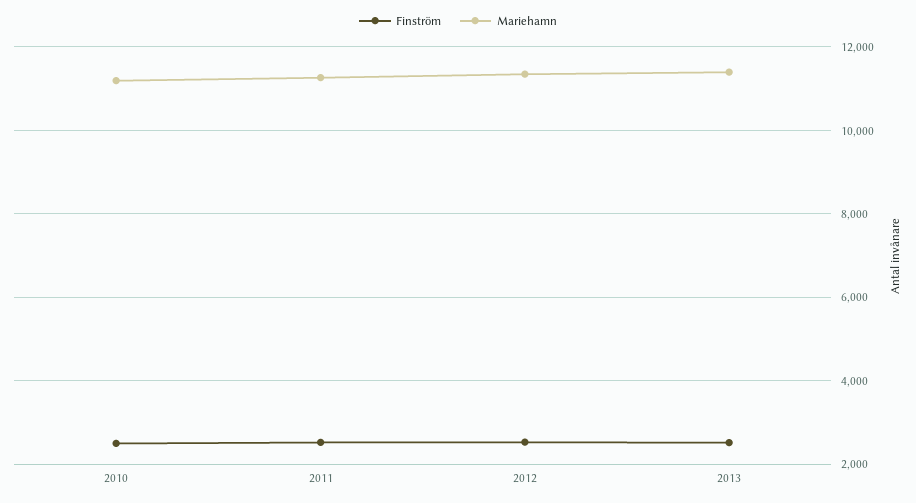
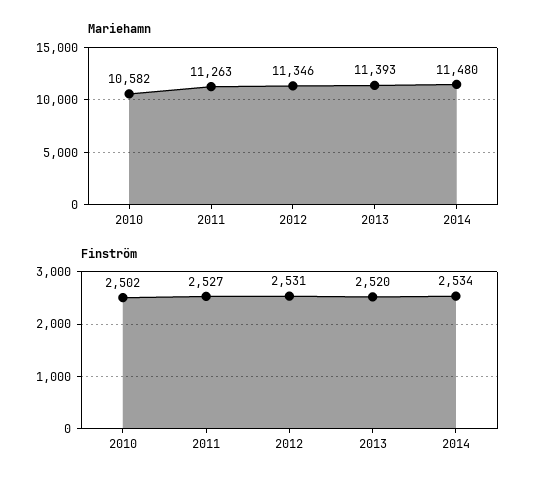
Mariehamn, 2010: 11200 -> 10582
Mariehamn, 2014: none -> 11480
Finström, 2014: none -> 2534

